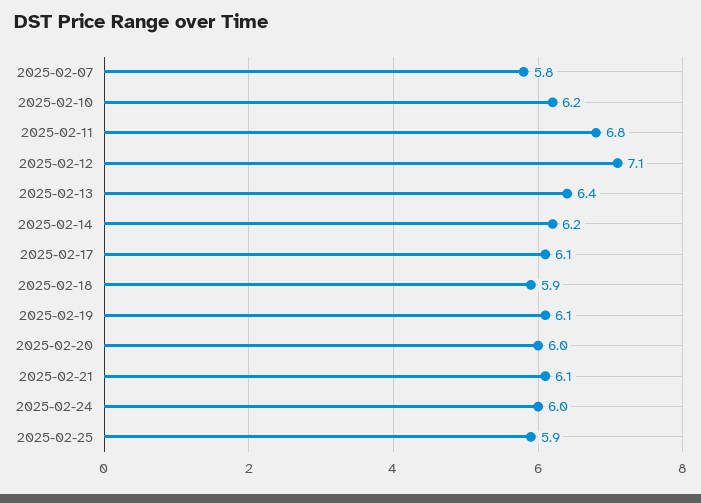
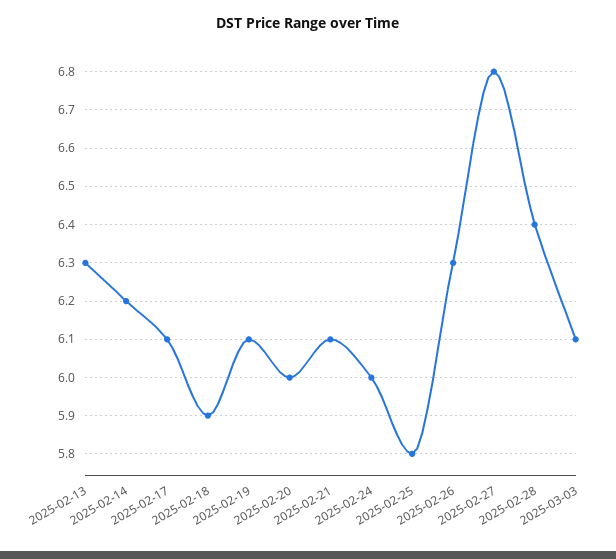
2025-02-07: 5.8 -> none
2025-02-10: 6.2 -> none
2025-02-11: 6.8 -> none
2025-02-12: 7.1 -> none
2025-02-13: 6.4 -> 6.3
2025-02-25: 5.9 -> 5.8
2025-02-26: none -> 6.3
2025-02-27: none -> 6.8
2025-02-28: none -> 6.4
2025-03-03: none -> 6.1

